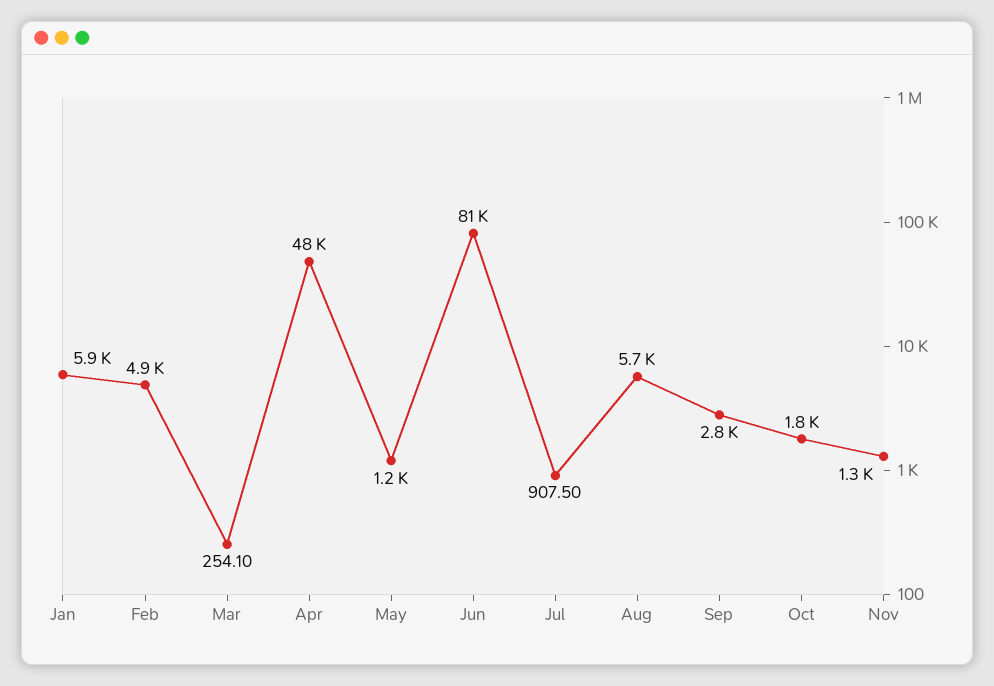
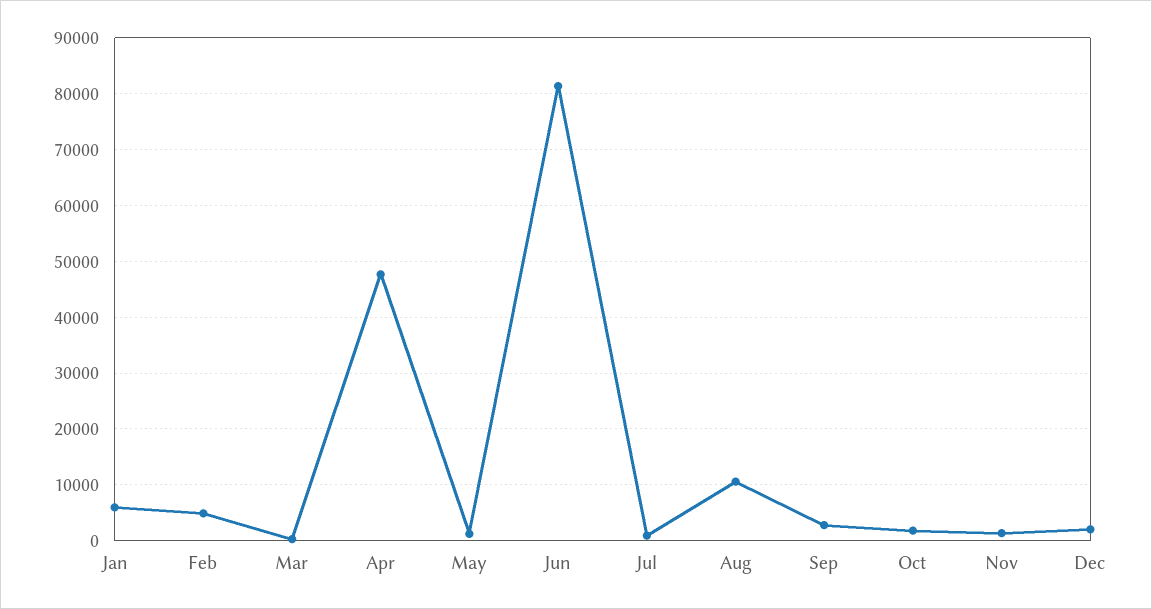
Aug: 5700 -> 10000
Dec: none -> 2000

